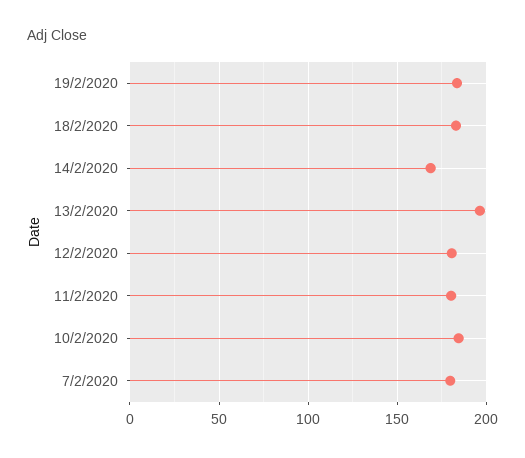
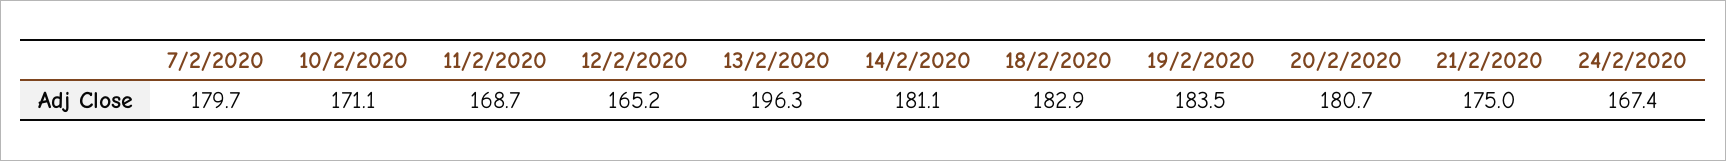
14/2/2020: 170 -> 181.1
12/2/2020: 180 -> 165.2
11/2/2020: 180 -> 168.7
10/2/2020: 185 -> 171.1
20/2/2020: none -> 180.7
21/2/2020: none -> 175
24/2/2020: none -> 167.4

